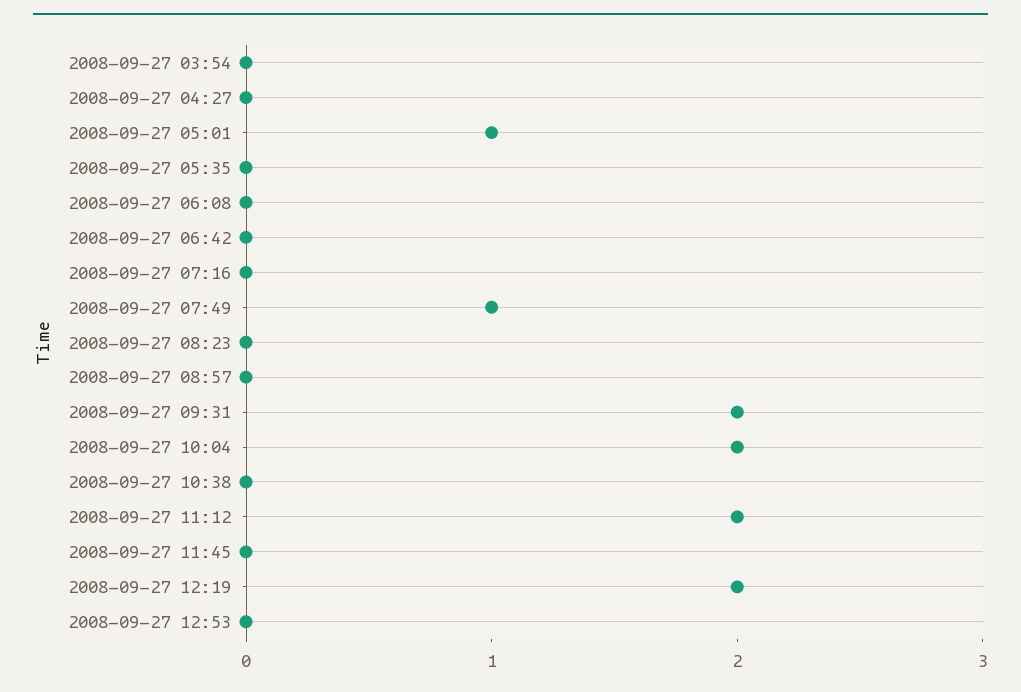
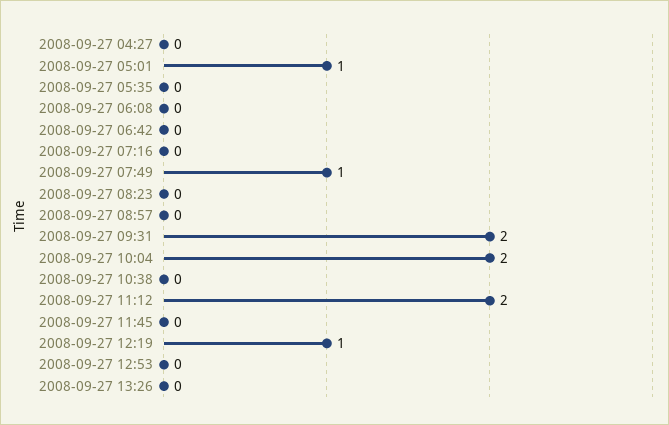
2008-09-27 03:54: 0 -> none
2008-09-27 12:19: 2 -> 1
2008-09-27 13:26: none -> 0

